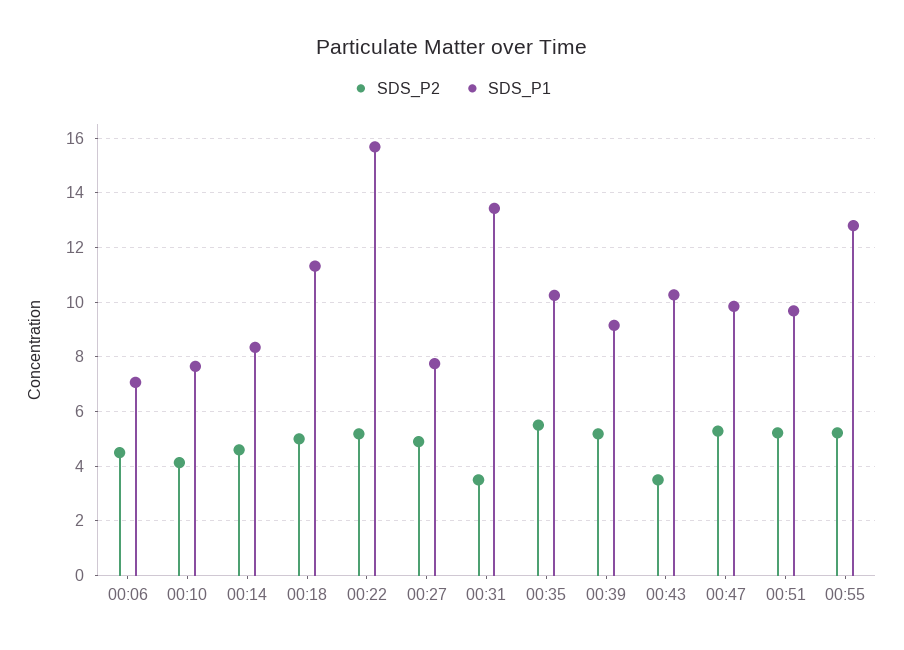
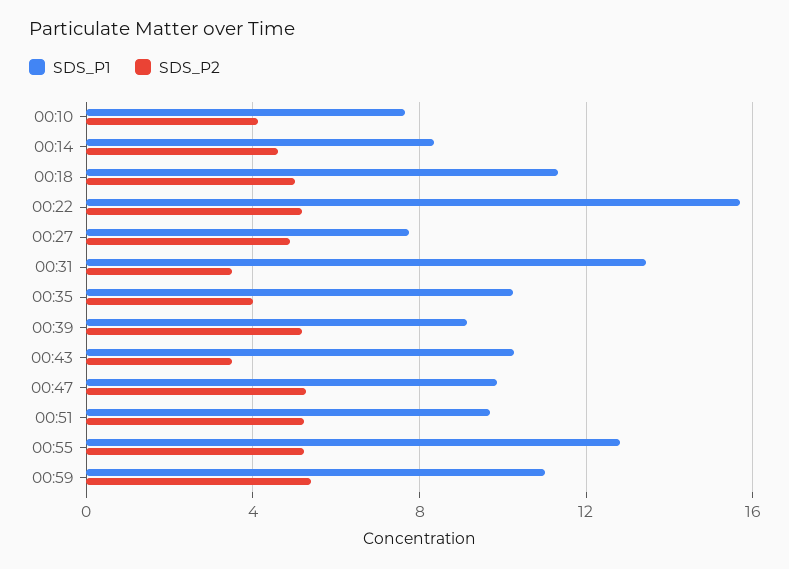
SDS_P2, 00:06: 4.5 -> none
SDS_P1, 00:06: 7 -> none
SDS_P2, 00:35: 5.5 -> 4
SDS_P1, 00:59: none -> 11
SDS_P2, 00:59: none -> 5.5

